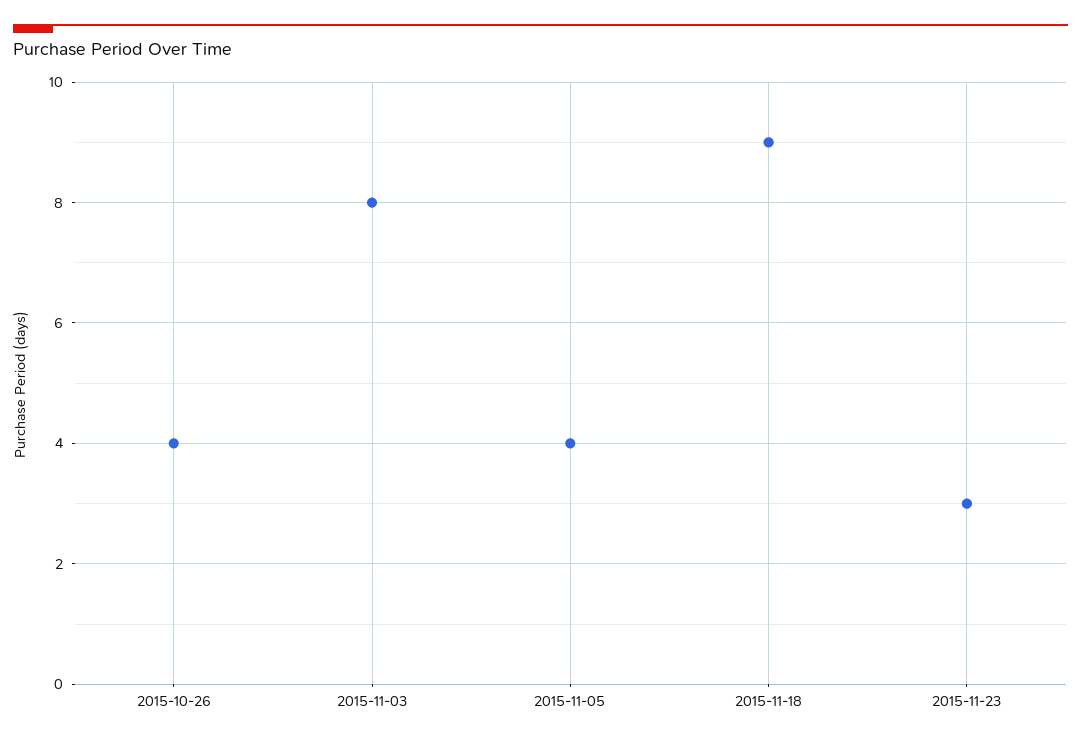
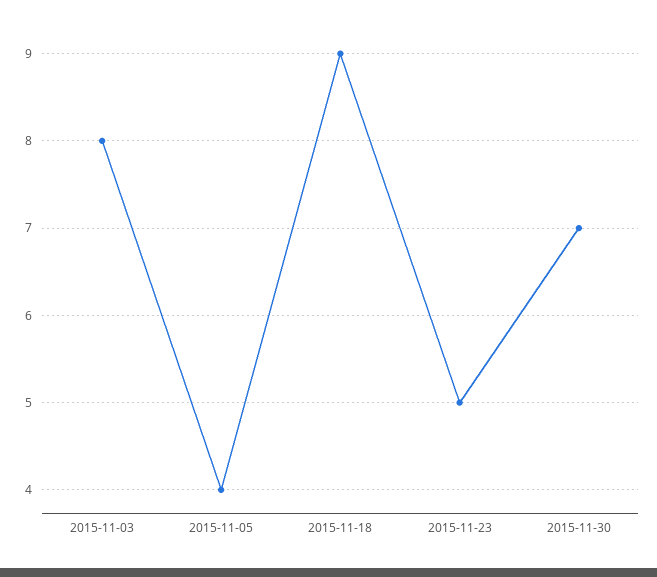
2015-10-26: 4 -> none
2015-11-23: 3 -> 5
2015-11-30: none -> 7

